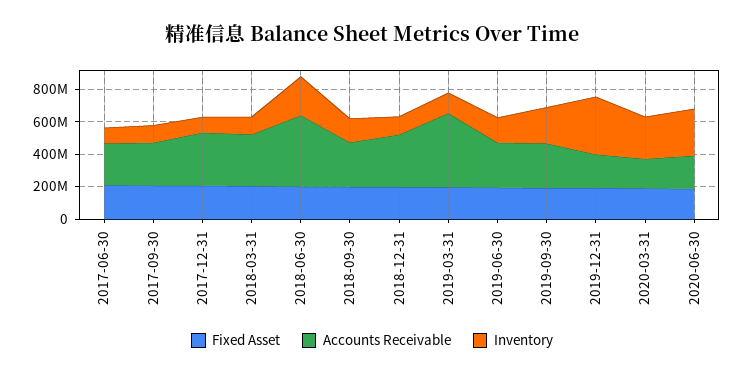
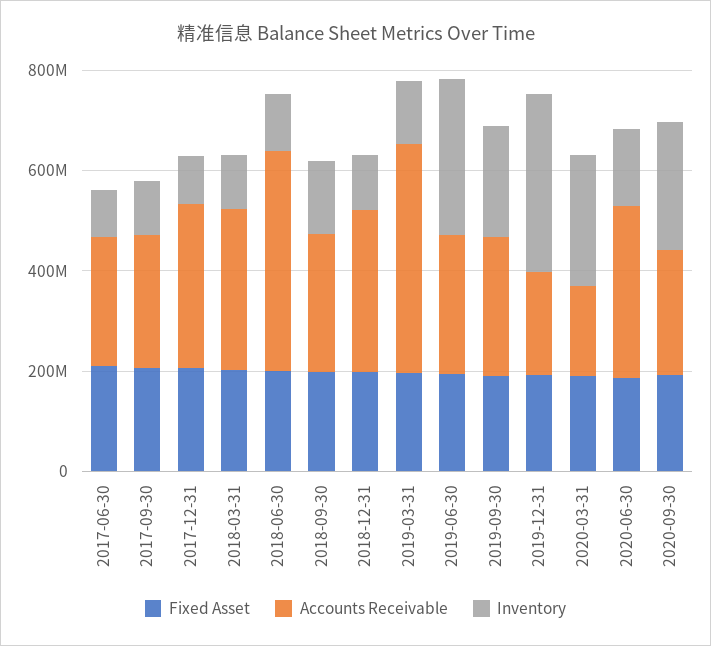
Inventory, 2018-06-30: 250000000 -> 100000000
Inventory, 2019-06-30: 150000000 -> 300000000
Accounts Receivable, 2020-06-30: 200000000 -> 350000000
Inventory, 2020-06-30: 300000000 -> 150000000
Fixed Asset, 2020-09-30: none -> 200000000
Accounts Receivable, 2020-09-30: none -> 250000000
Inventory, 2020-09-30: none -> 250000000

